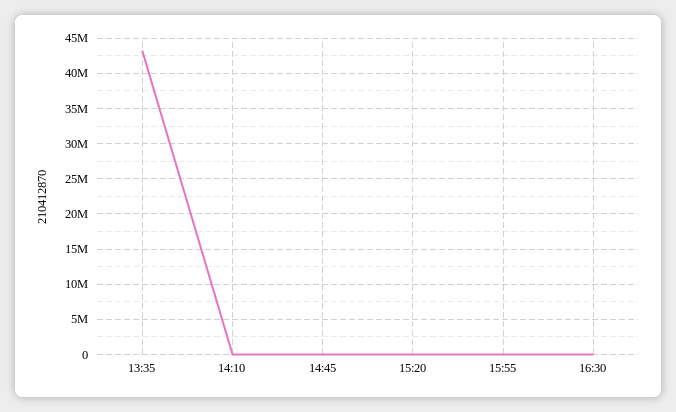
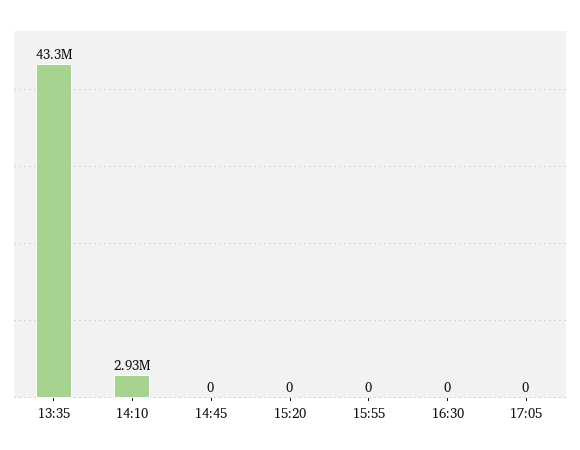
14:10: 0 -> 2930000
17:05: none -> 0

